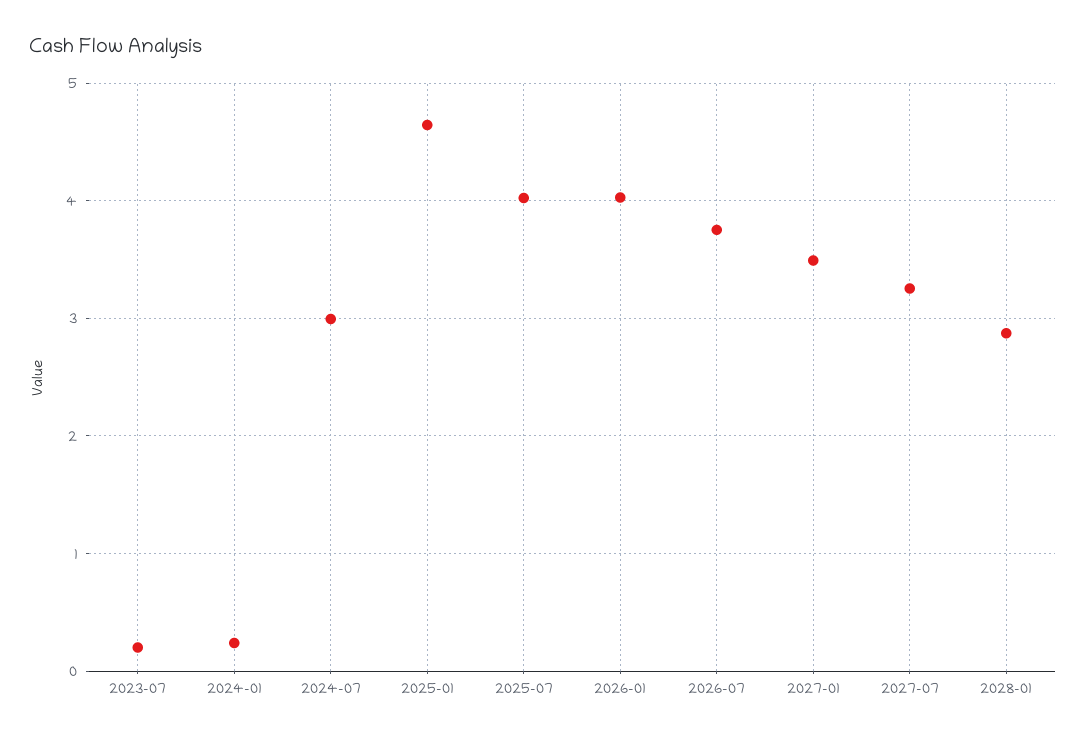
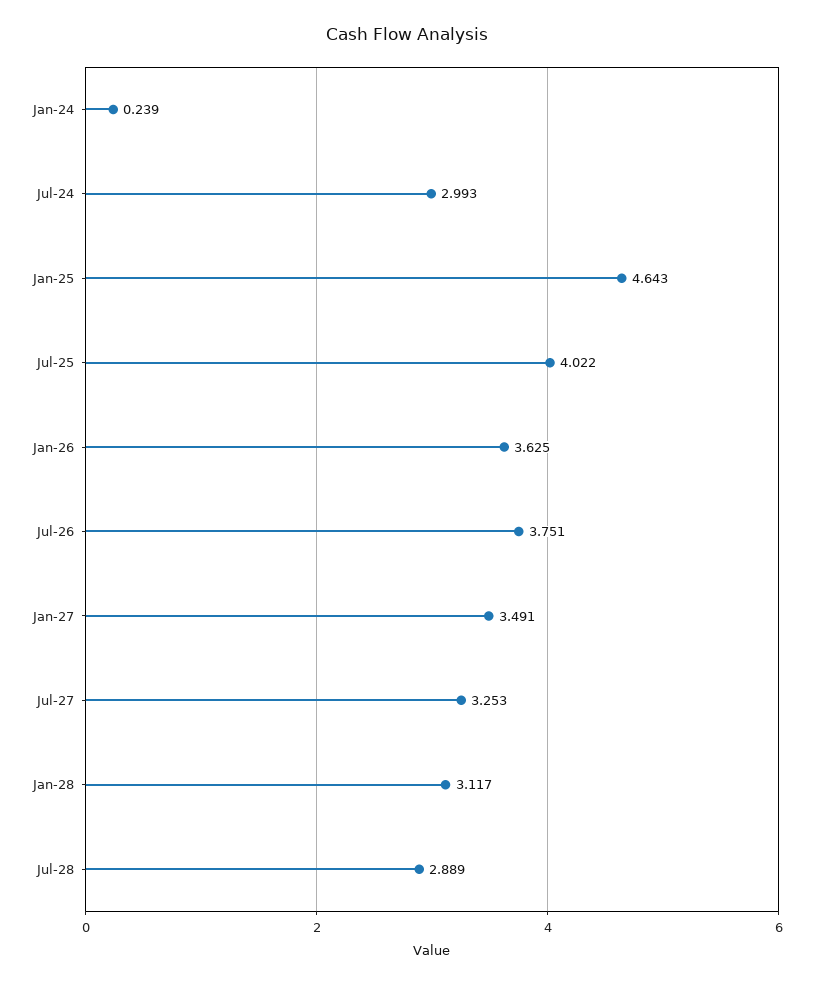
2023-07: 0.2 -> none
2026-01: 4 -> 3.625
2028-01: 2.9 -> 3.117
Jul-28: none -> 2.889

